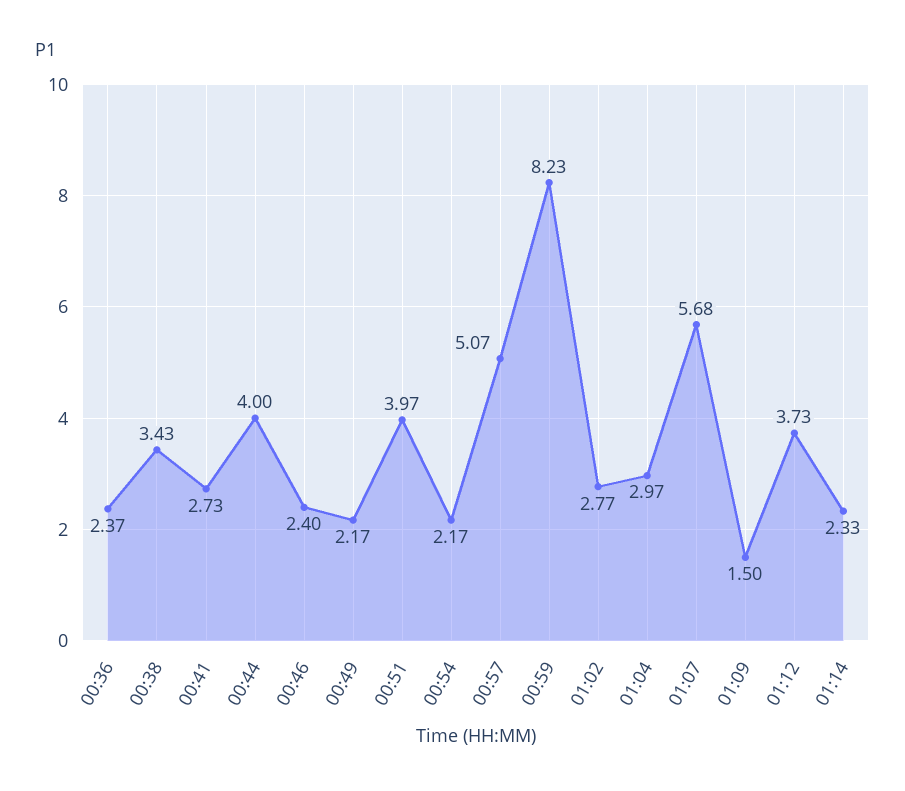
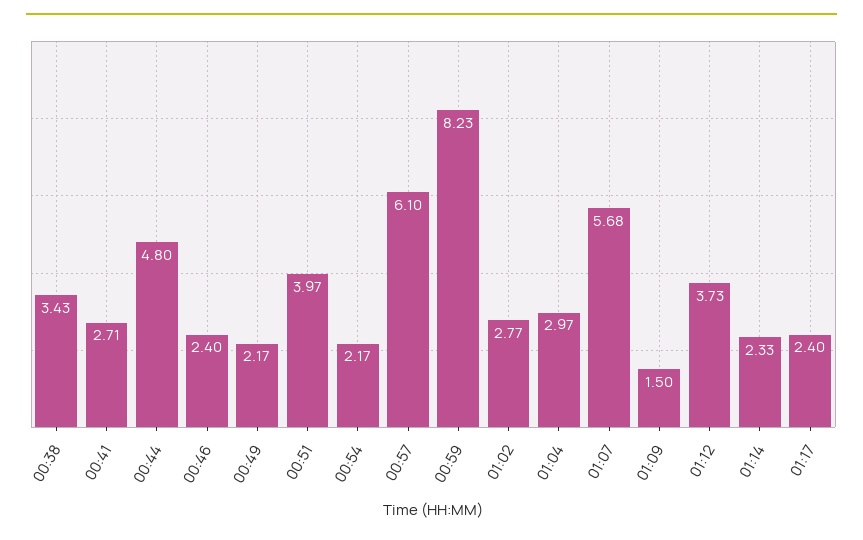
00:36: 2.37 -> none
00:41: 2.73 -> 2.71
00:44: 4 -> 4.8
00:57: 5.07 -> 6.1
01:17: none -> 2.4

